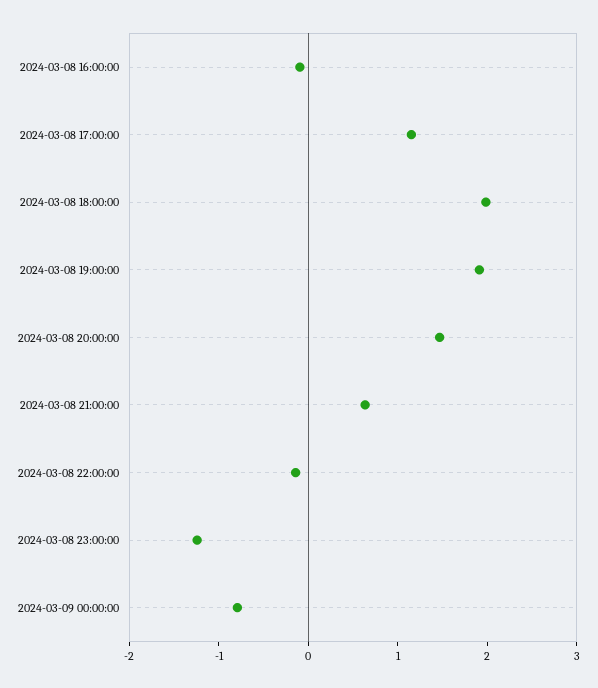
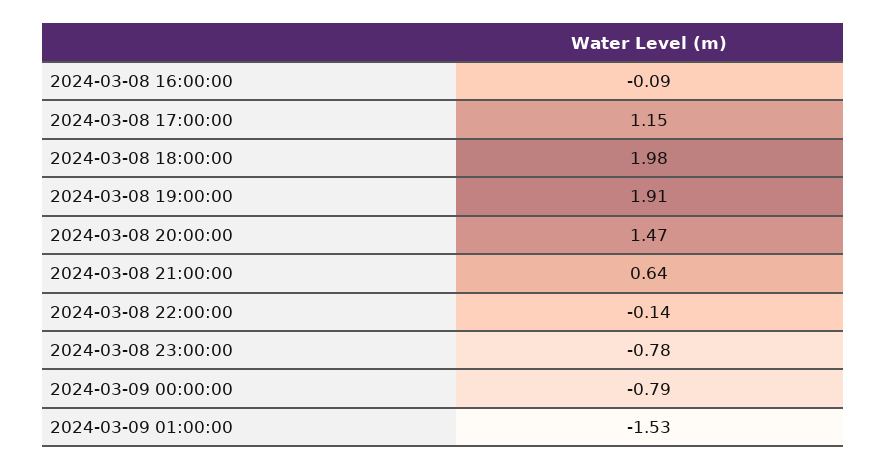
2024-03-08 23:00:00: -1.2 -> -0.78
2024-03-09 01:00:00: none -> -1.53

